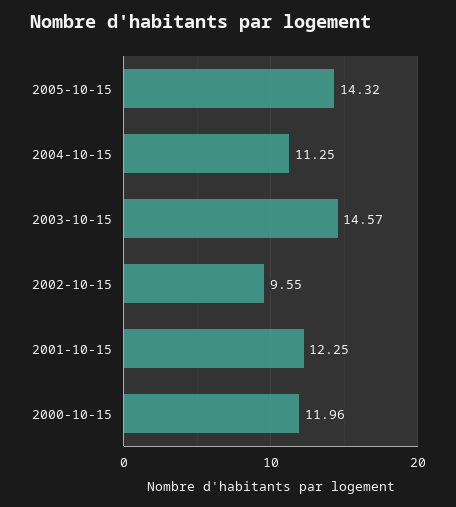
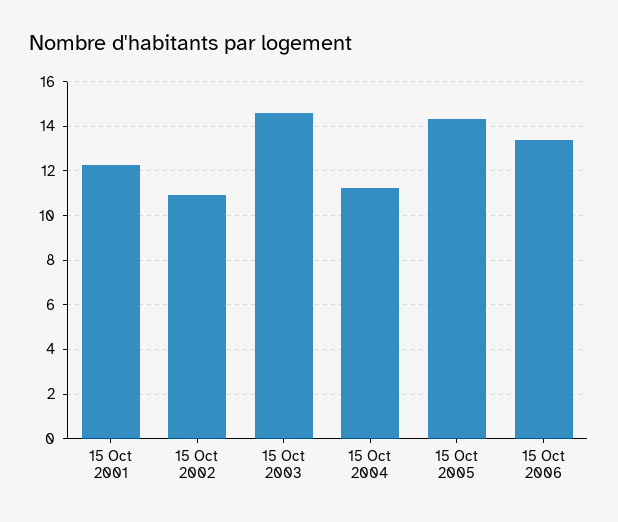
2002-10-15: 9.55 -> 11
2000-10-15: 11.96 -> none
15 Oct 2006: none -> 13.5

